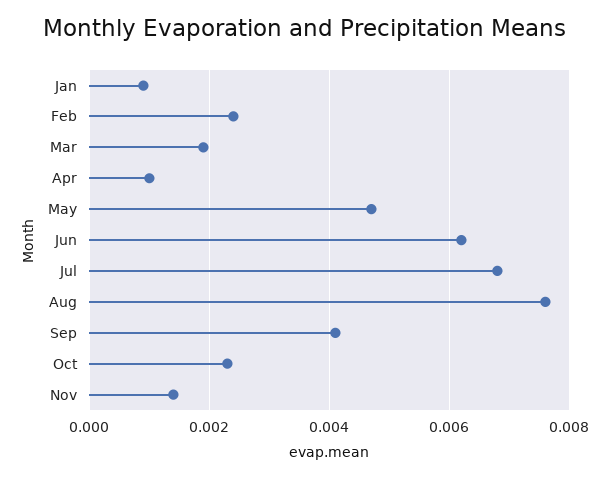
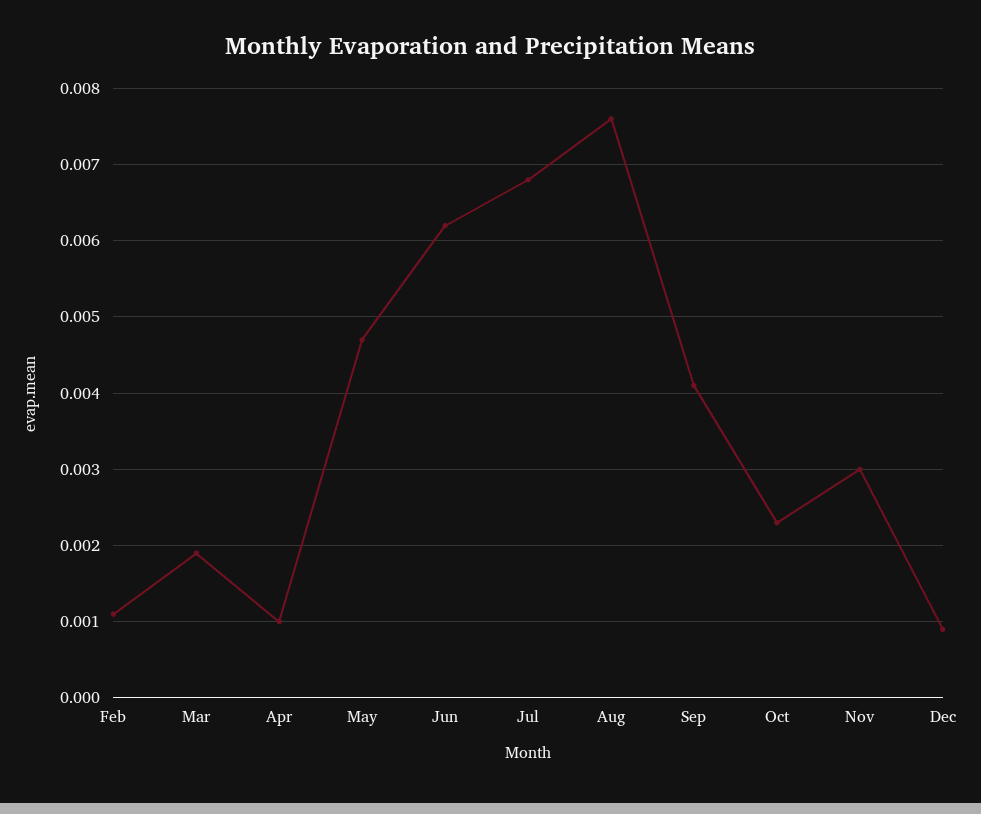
Jan: 0.001 -> none
Feb: 0.0025 -> 0.0011
Nov: 0.0015 -> 0.003
Dec: none -> 0.0009

